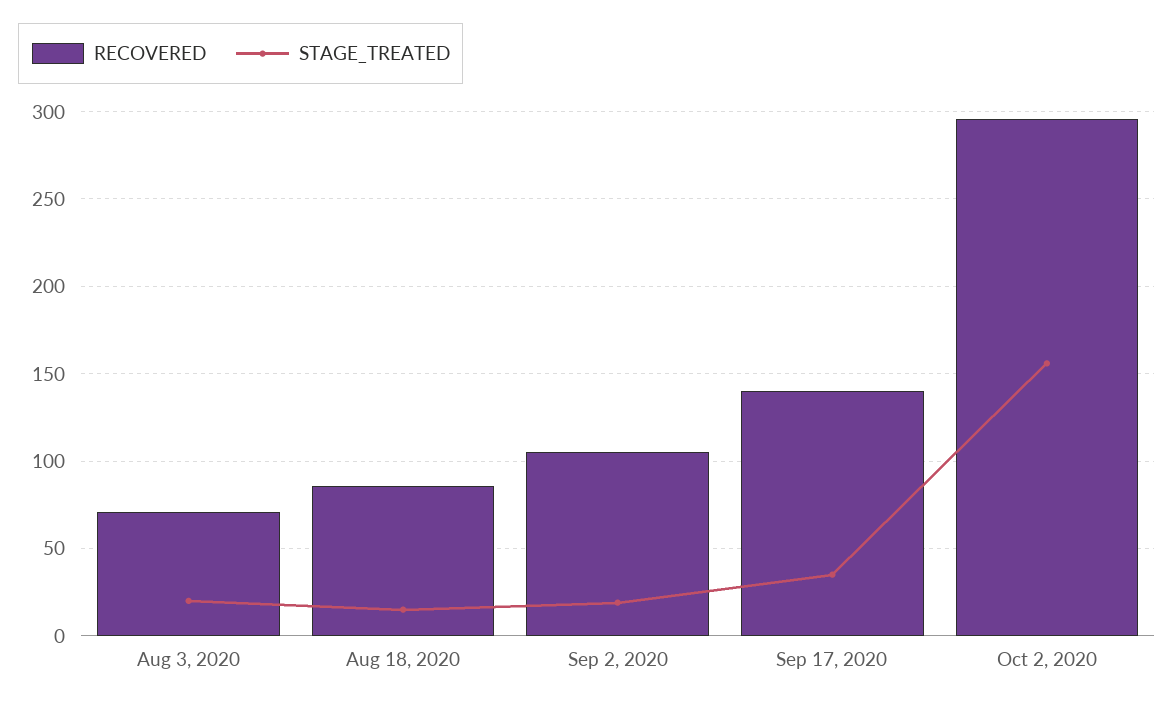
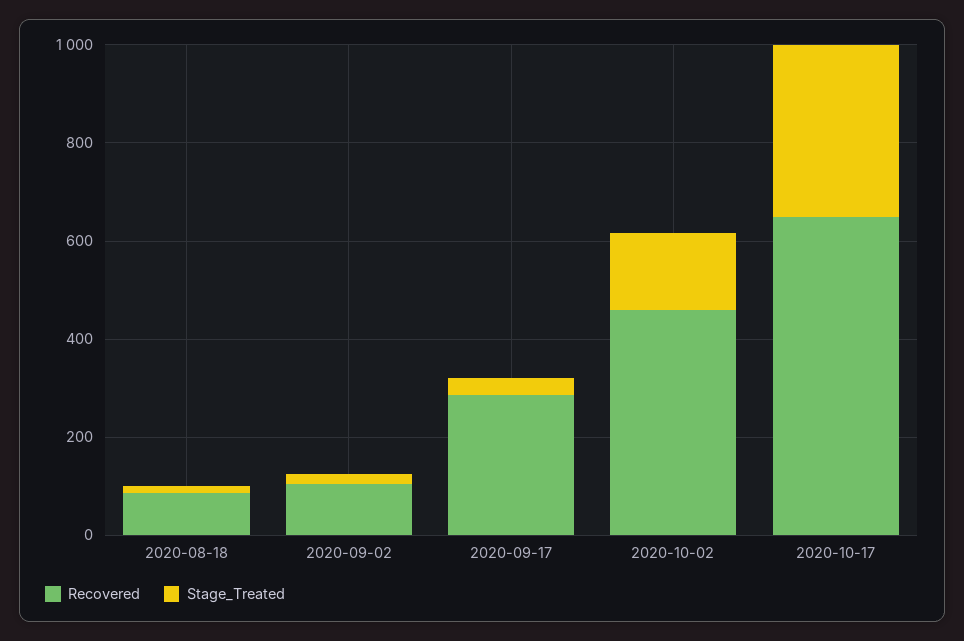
RECOVERED, Aug 3, 2020: 70 -> none
STAGE_TREATED, Aug 3, 2020: 20 -> none
RECOVERED, Sep 17, 2020: 140 -> 300
RECOVERED, Oct 2, 2020: 295 -> 450
RECOVERED, 2020-10-17: none -> 650
STAGE_TREATED, 2020-10-17: none -> 350

